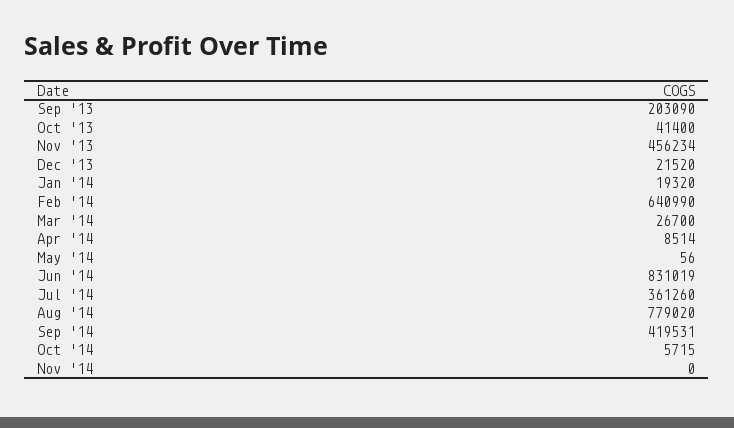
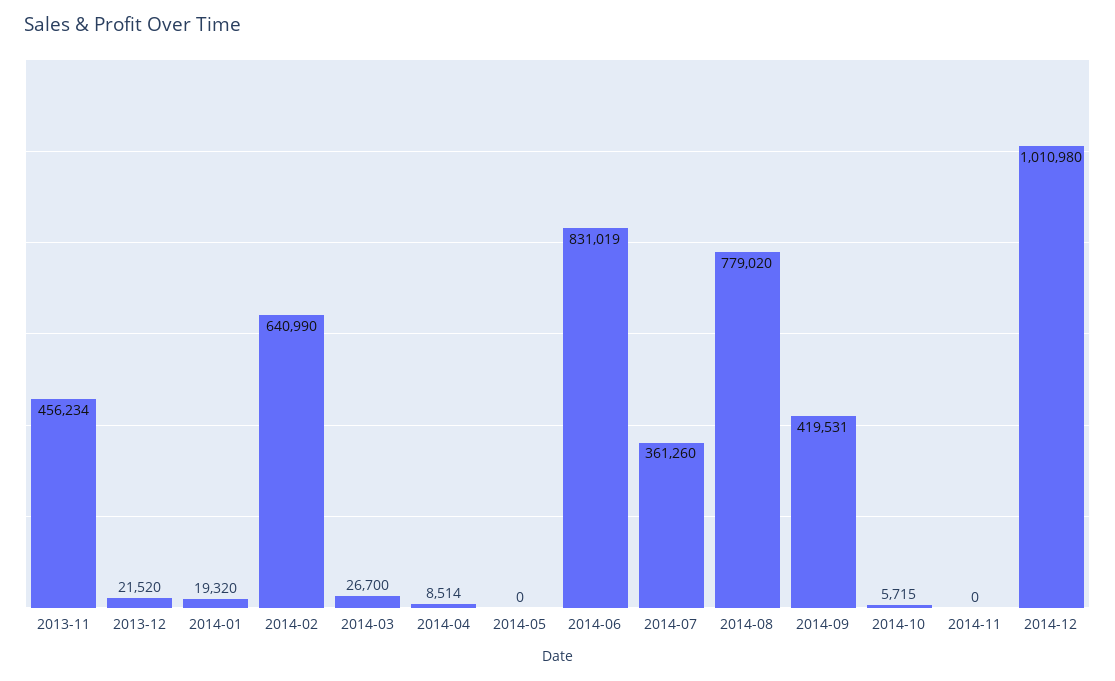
Sep '13: 203090 -> none
Oct '13: 41400 -> none
May '14: 56 -> 0
2014-12: none -> 1010980

